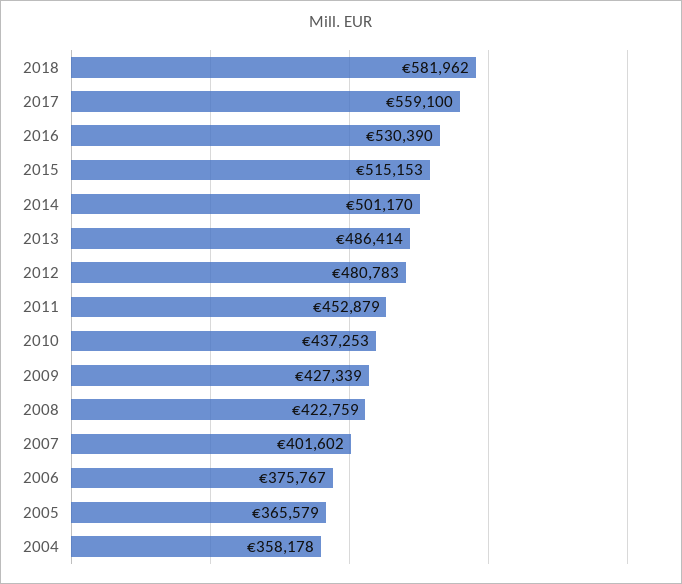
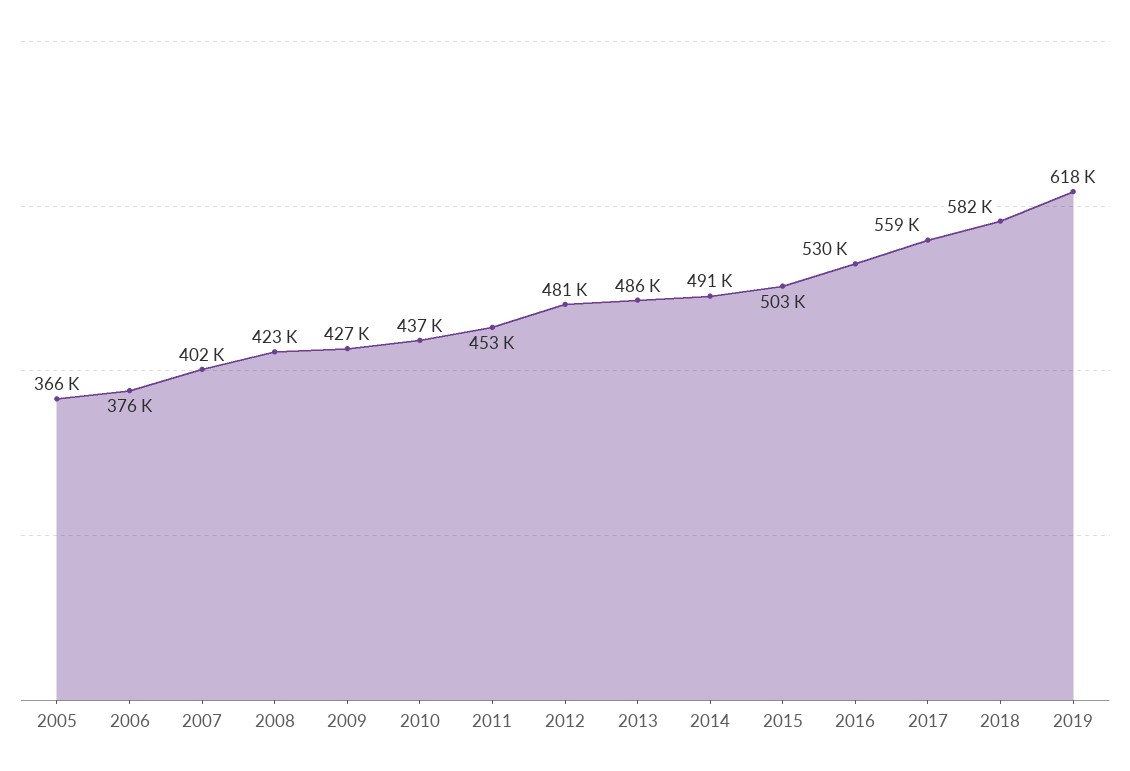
2015: 515153 -> 503000
2014: 501170 -> 491000
2004: 358178 -> none
2019: none -> 618000

